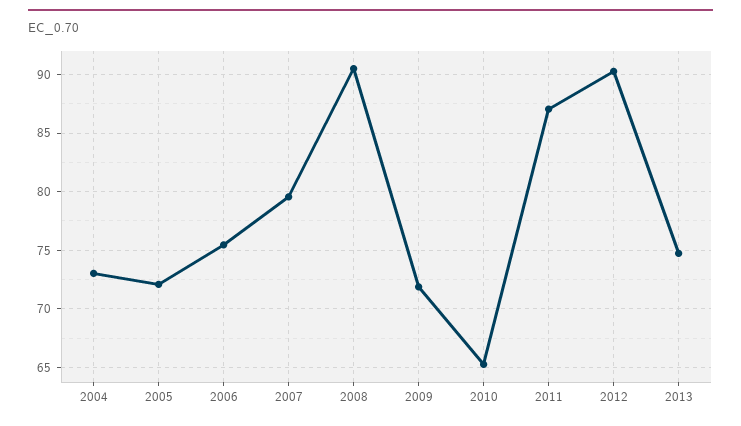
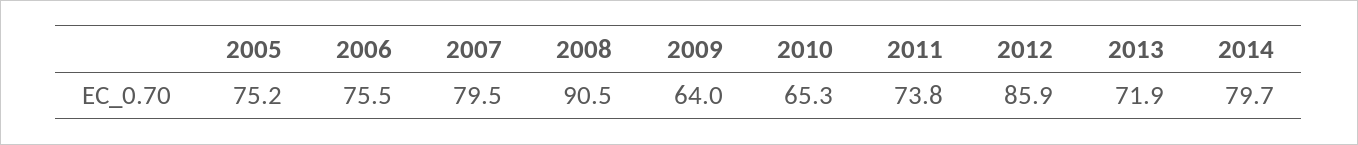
2004: 73 -> none
2005: 72 -> 75.2
2009: 72 -> 64
2011: 87 -> 73.8
2012: 90 -> 85.9
2013: 75 -> 71.9
2014: none -> 79.7

